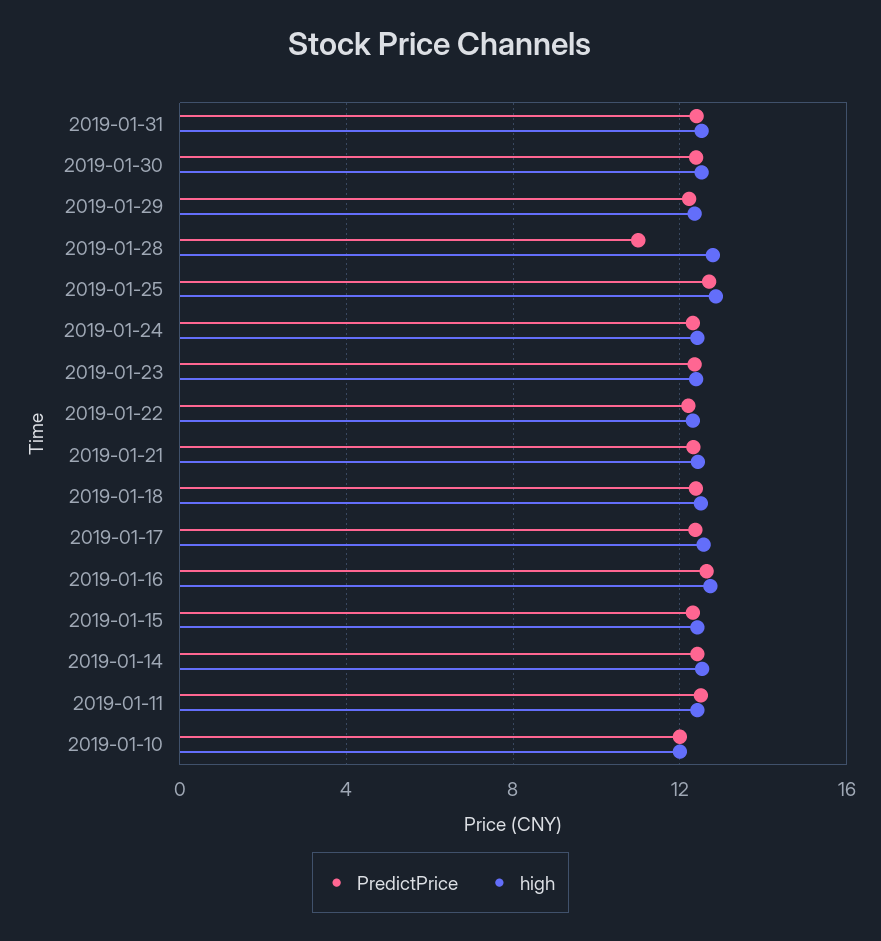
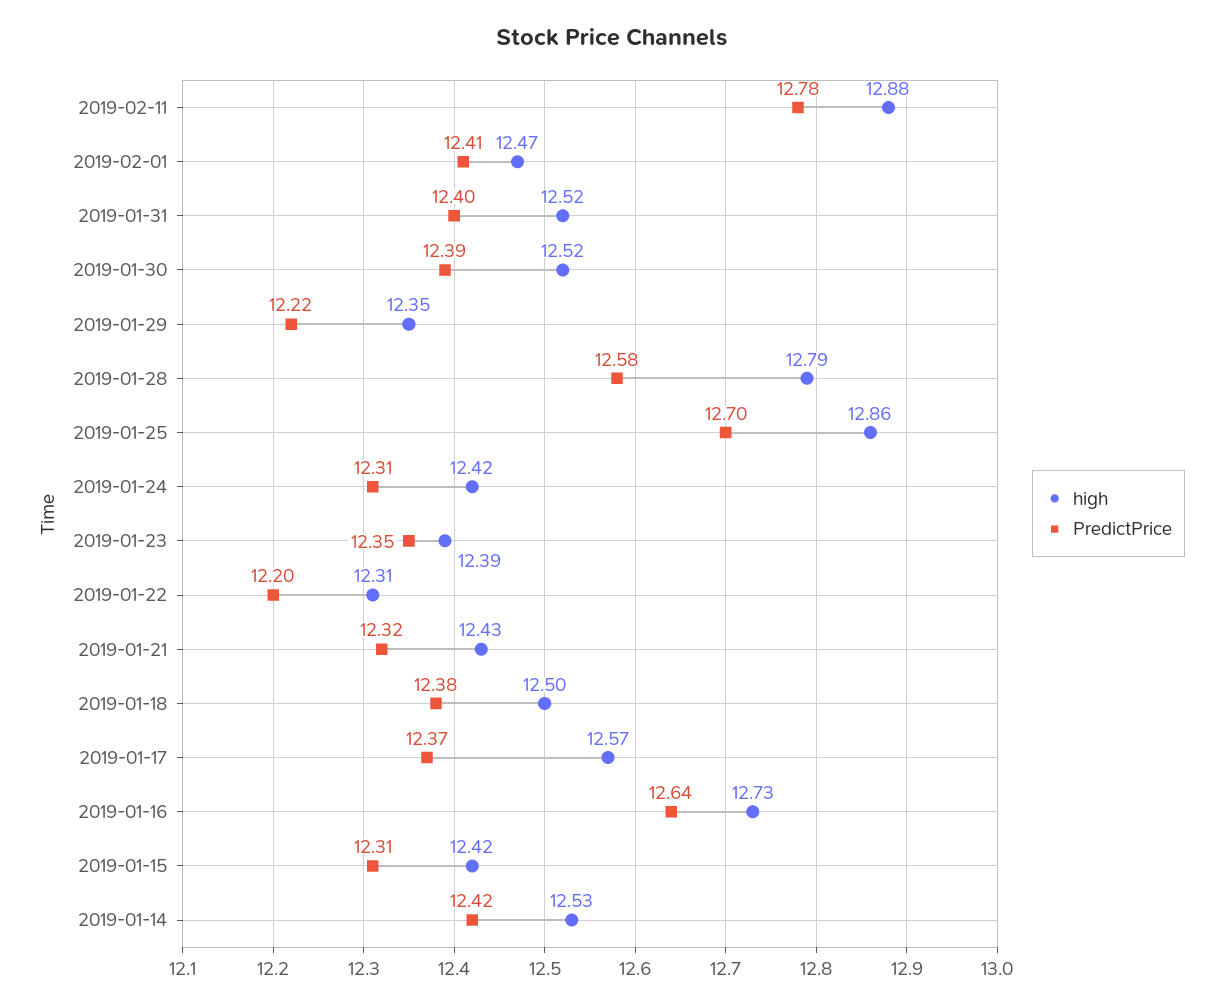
PredictPrice, 2019-01-28: 11 -> 12.58
PredictPrice, 2019-01-11: 12.5 -> none
high, 2019-01-11: 12.5 -> none
PredictPrice, 2019-01-10: 12 -> none
high, 2019-01-10: 12 -> none
high, 2019-02-11: none -> 12.88
PredictPrice, 2019-02-11: none -> 12.78
high, 2019-02-01: none -> 12.47
PredictPrice, 2019-02-01: none -> 12.41

